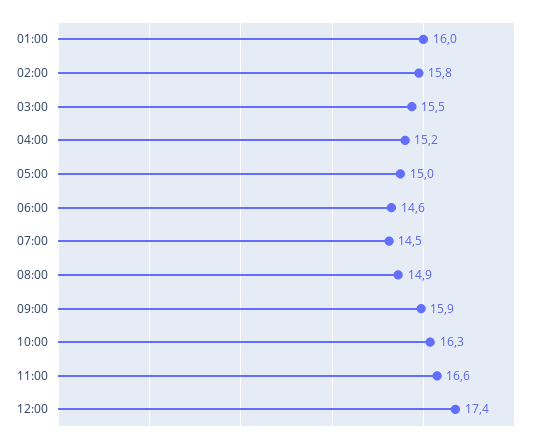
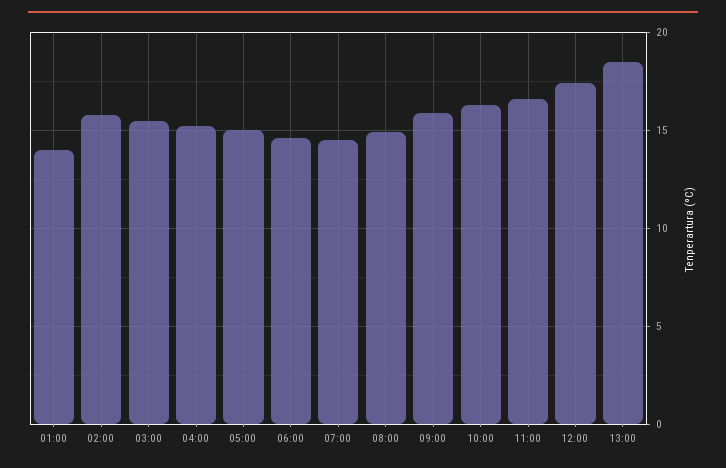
01:00: 16 -> 14
13:00: none -> 18.5

